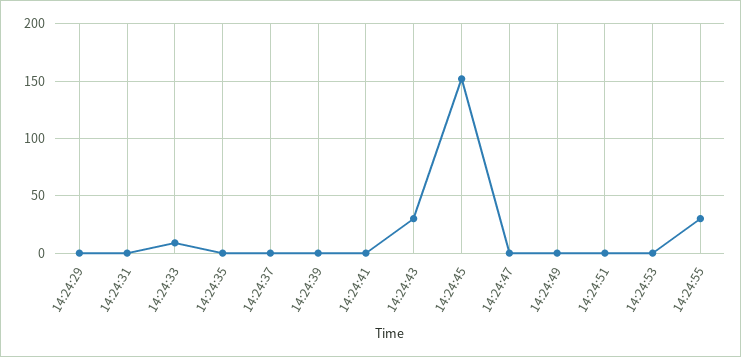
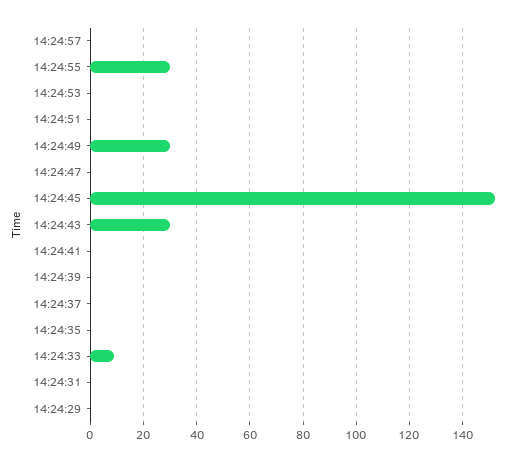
14:24:49: 0 -> 30
14:24:57: none -> 0

